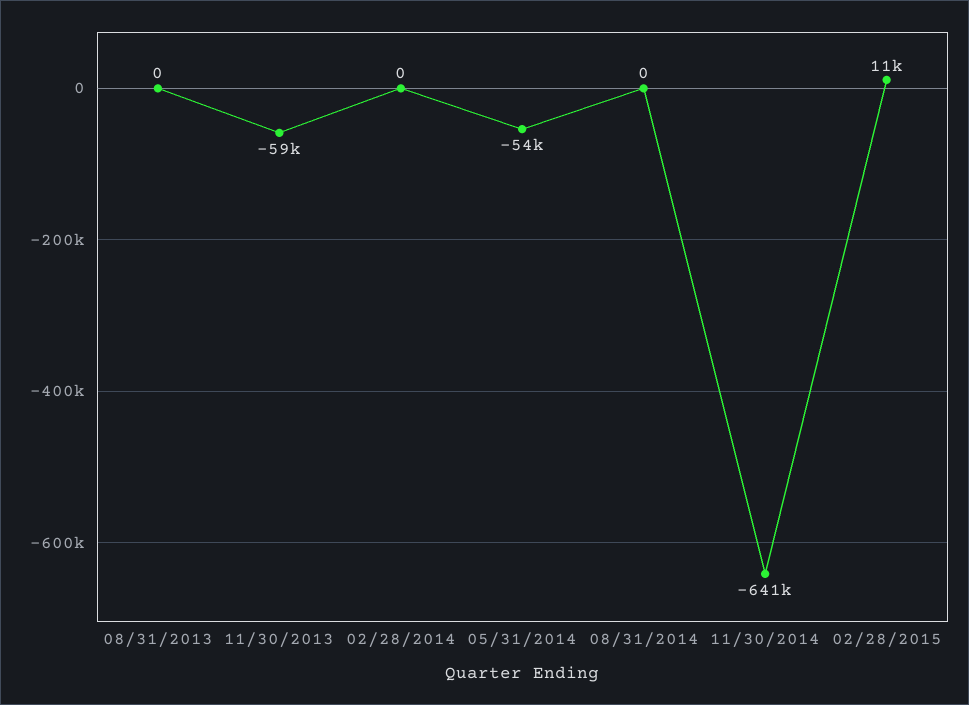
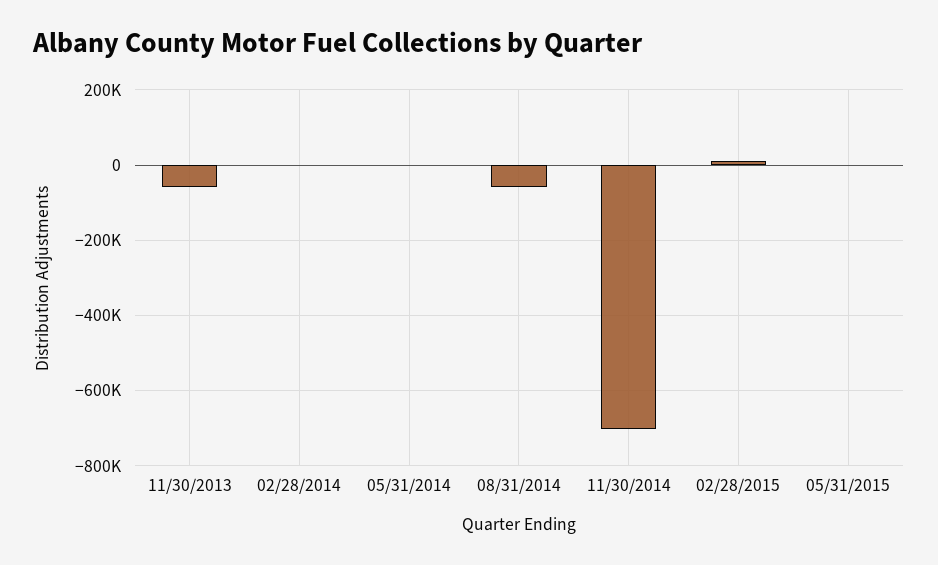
08/31/2013: 0 -> none
05/31/2014: -54000 -> 0
08/31/2014: 0 -> -60000
11/30/2014: -641000 -> -700000
05/31/2015: none -> 0

